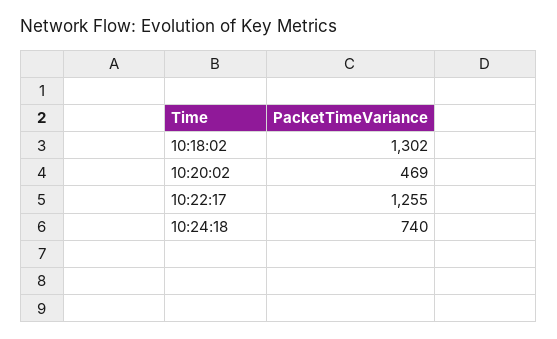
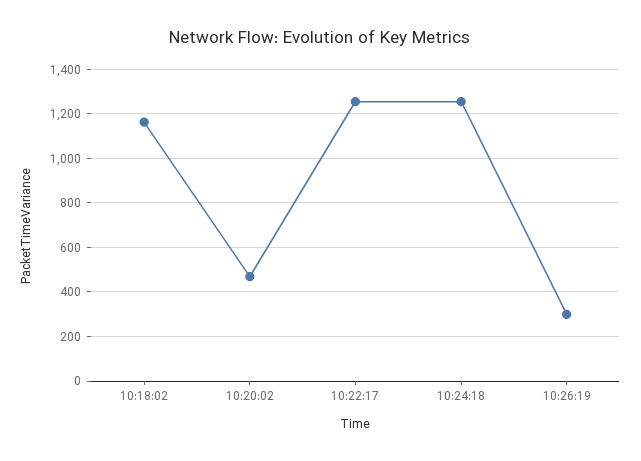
10:18:02: 1302 -> 1150
10:24:18: 740 -> 1250
10:26:19: none -> 300

